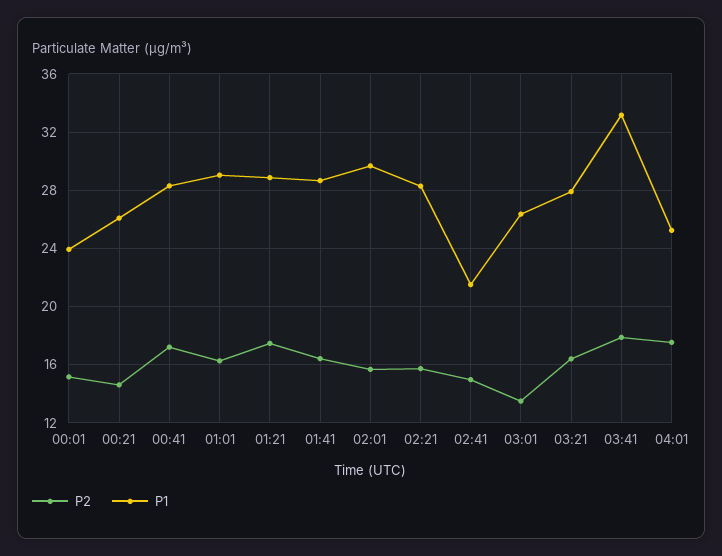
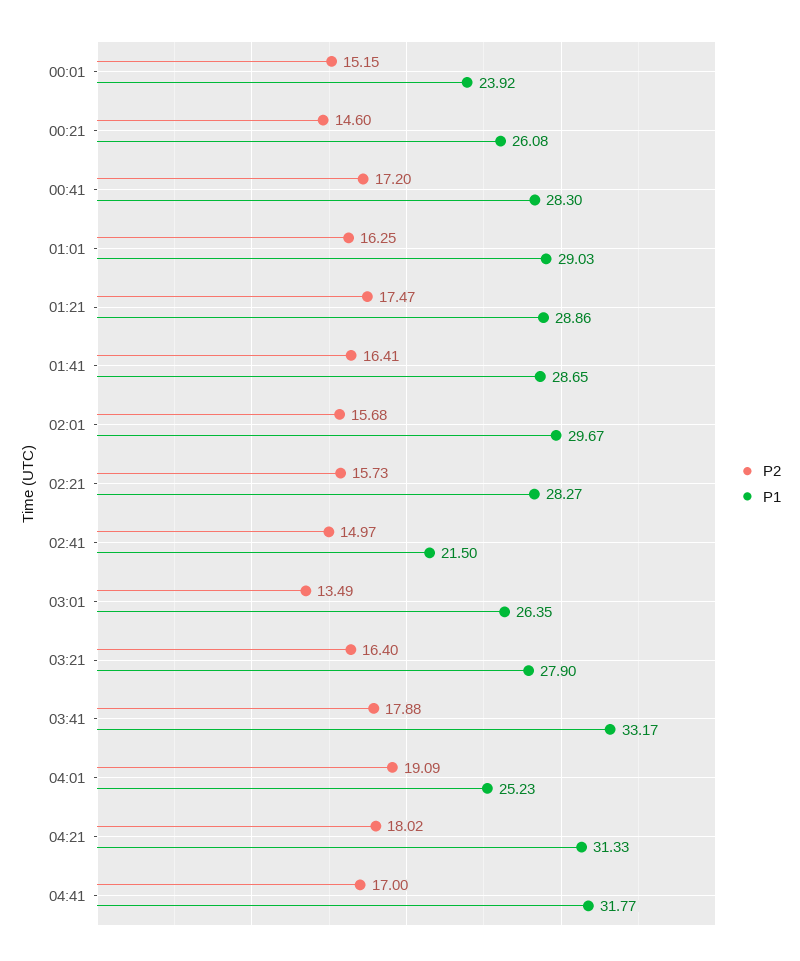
P2, 04:01: 17.5 -> 19.09
P2, 04:21: none -> 18.02
P1, 04:21: none -> 31.33
P2, 04:41: none -> 17
P1, 04:41: none -> 31.77

